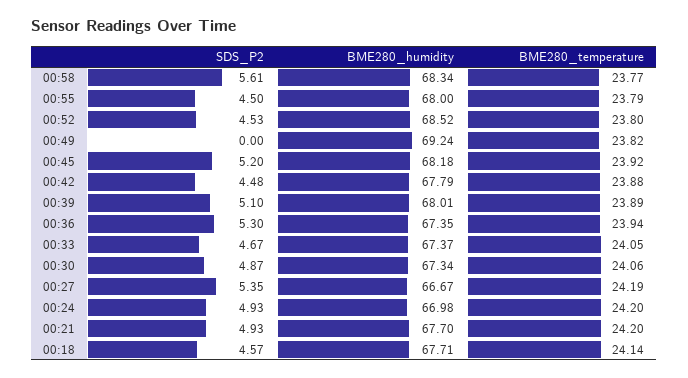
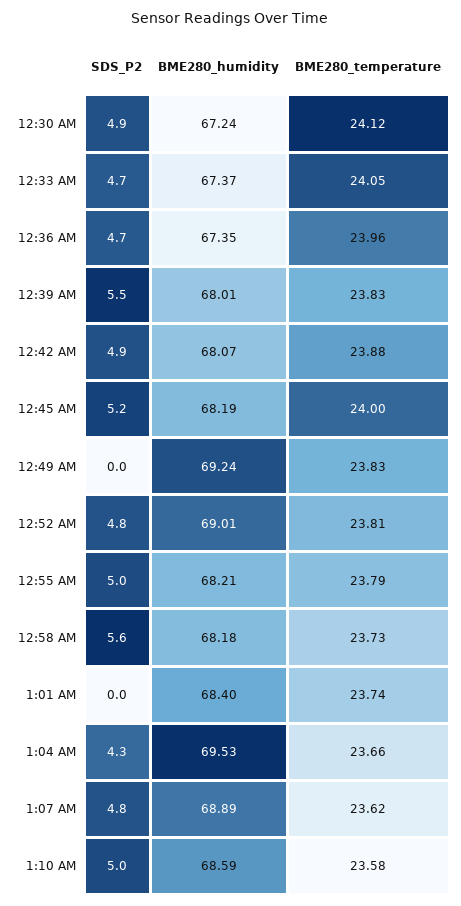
BME280_humidity, 00:58: 68.34 -> 68.18
BME280_temperature, 00:58: 23.77 -> 23.73
SDS_P2, 00:55: 4.5 -> 5
BME280_humidity, 00:55: 68 -> 68.21
SDS_P2, 00:52: 4.53 -> 4.8
BME280_humidity, 00:52: 68.52 -> 69.01
BME280_temperature, 00:52: 23.8 -> 23.81
BME280_temperature, 00:49: 23.82 -> 23.83
BME280_humidity, 00:45: 68.18 -> 68.19
BME280_temperature, 00:45: 23.92 -> 24
SDS_P2, 00:42: 4.48 -> 4.9
BME280_humidity, 00:42: 67.79 -> 68.07
SDS_P2, 00:39: 5.1 -> 5.5
BME280_temperature, 00:39: 23.89 -> 23.83
SDS_P2, 00:36: 5.3 -> 4.7
BME280_temperature, 00:36: 23.94 -> 23.96
BME280_humidity, 00:30: 67.34 -> 67.24
BME280_temperature, 00:30: 24.06 -> 24.12
SDS_P2, 00:27: 5.35 -> none
BME280_humidity, 00:27: 66.67 -> none
BME280_temperature, 00:27: 24.19 -> none
SDS_P2, 00:24: 4.93 -> none
BME280_humidity, 00:24: 66.98 -> none
BME280_temperature, 00:24: 24.2 -> none
SDS_P2, 00:21: 4.93 -> none
BME280_humidity, 00:21: 67.7 -> none
BME280_temperature, 00:21: 24.2 -> none
SDS_P2, 00:18: 4.57 -> none
BME280_humidity, 00:18: 67.71 -> none
BME280_temperature, 00:18: 24.14 -> none
SDS_P2, 1:01 AM: none -> 0
BME280_humidity, 1:01 AM: none -> 68.4
BME280_temperature, 1:01 AM: none -> 23.74
SDS_P2, 1:04 AM: none -> 4.3
BME280_humidity, 1:04 AM: none -> 69.53
BME280_temperature, 1:04 AM: none -> 23.66
SDS_P2, 1:07 AM: none -> 4.8
BME280_humidity, 1:07 AM: none -> 68.89
BME280_temperature, 1:07 AM: none -> 23.62
SDS_P2, 1:10 AM: none -> 5
BME280_humidity, 1:10 AM: none -> 68.59
BME280_temperature, 1:10 AM: none -> 23.58

